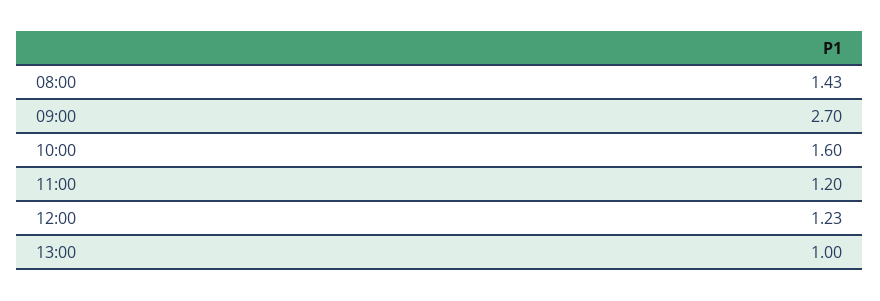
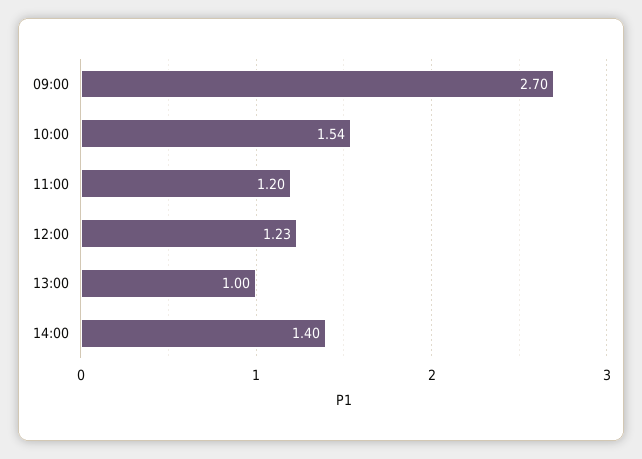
08:00: 1.43 -> none
10:00: 1.6 -> 1.54
14:00: none -> 1.4

